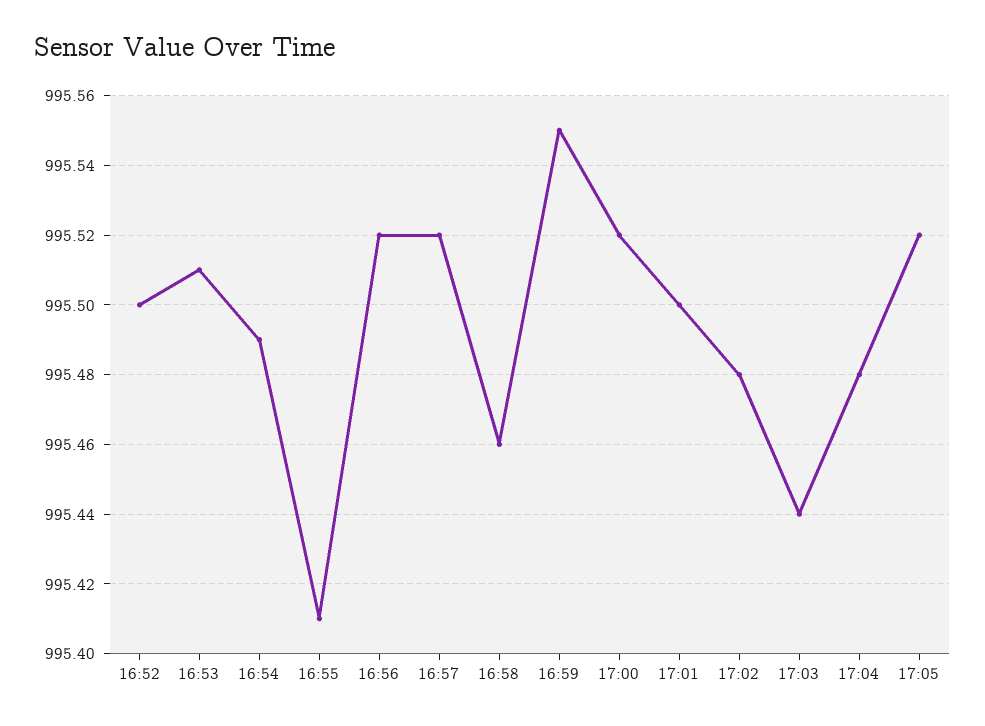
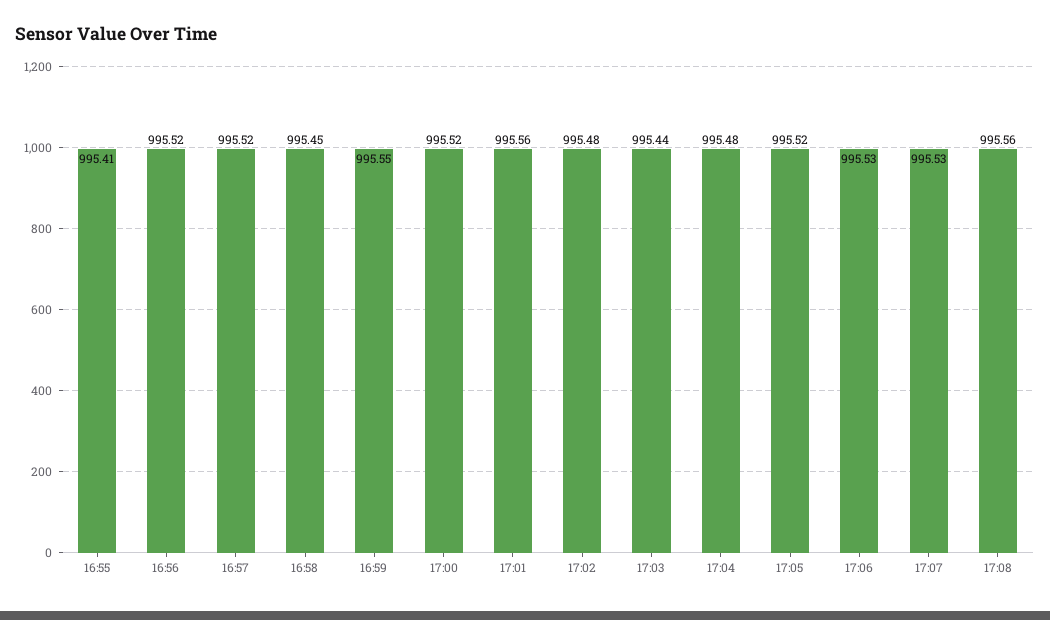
16:52: 995.5 -> none
16:53: 995.51 -> none
16:54: 995.49 -> none
16:58: 995.46 -> 995.45
17:01: 995.5 -> 995.56
17:06: none -> 995.53
17:07: none -> 995.53
17:08: none -> 995.56

